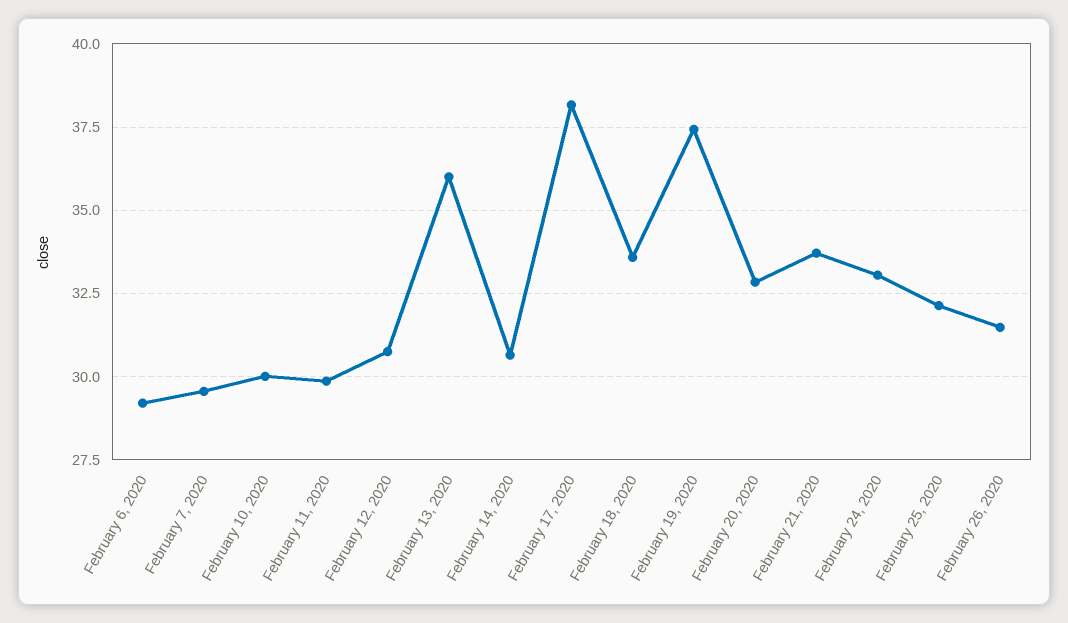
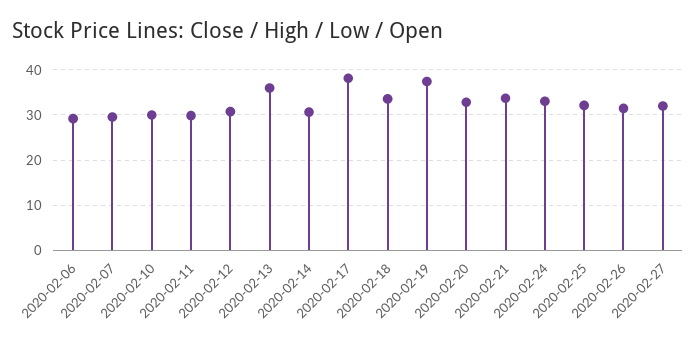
2020-02-27: none -> 32

